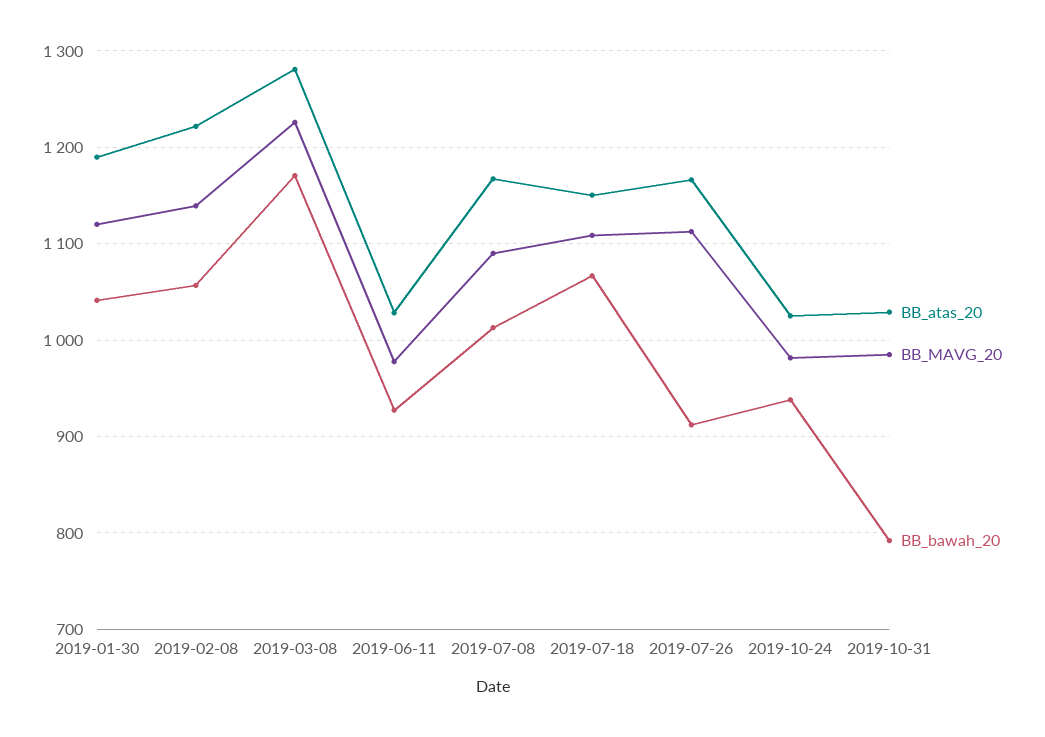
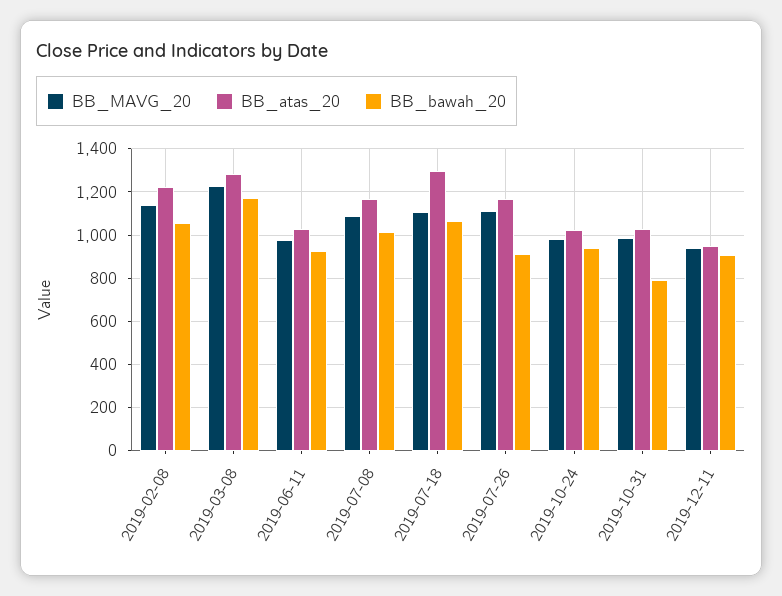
BB_atas_20, 2019-01-30: 1190 -> none
BB_MAVG_20, 2019-01-30: 1120 -> none
BB_bawah_20, 2019-01-30: 1040 -> none
BB_atas_20, 2019-07-18: 1150 -> 1300
BB_MAVG_20, 2019-12-11: none -> 950
BB_atas_20, 2019-12-11: none -> 950
BB_bawah_20, 2019-12-11: none -> 900

